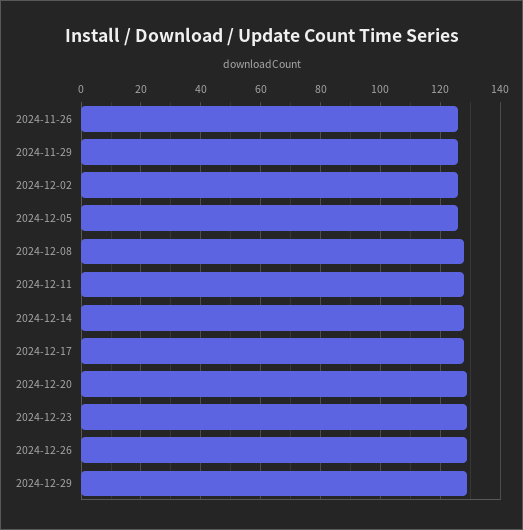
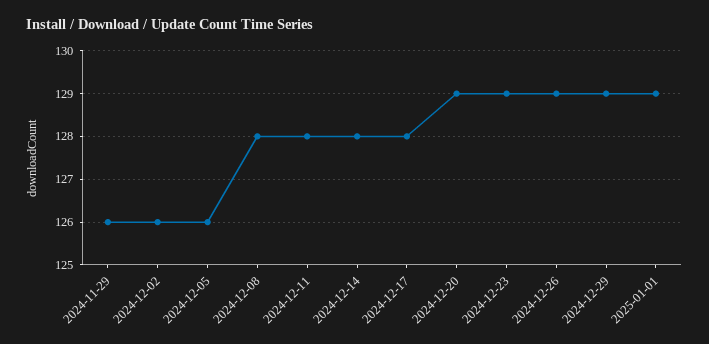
2024-11-26: 125 -> none
2025-01-01: none -> 129

